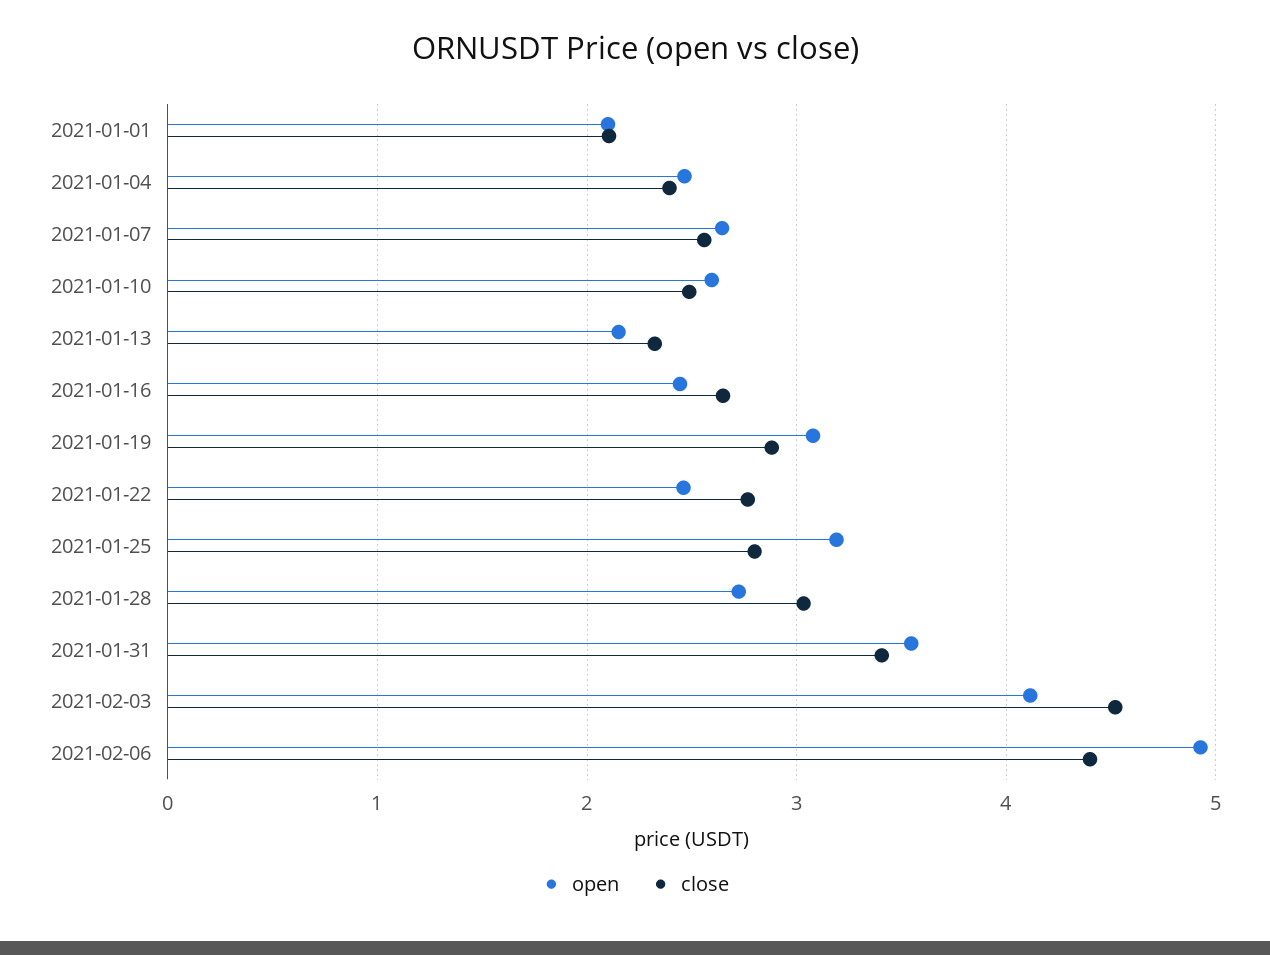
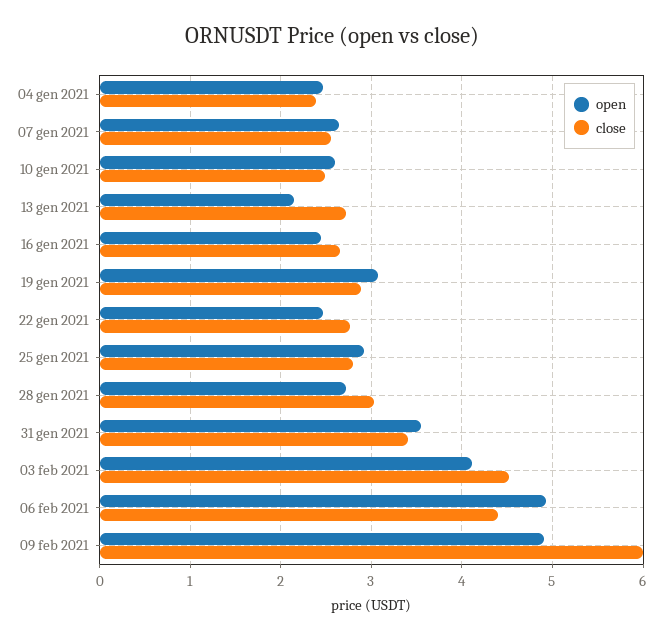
open, 2021-01-01: 2.1 -> none
close, 2021-01-01: 2.1 -> none
close, 2021-01-13: 2.3 -> 2.7
open, 2021-01-25: 3.2 -> 2.9
open, 09 feb 2021: none -> 4.9
close, 09 feb 2021: none -> 6

